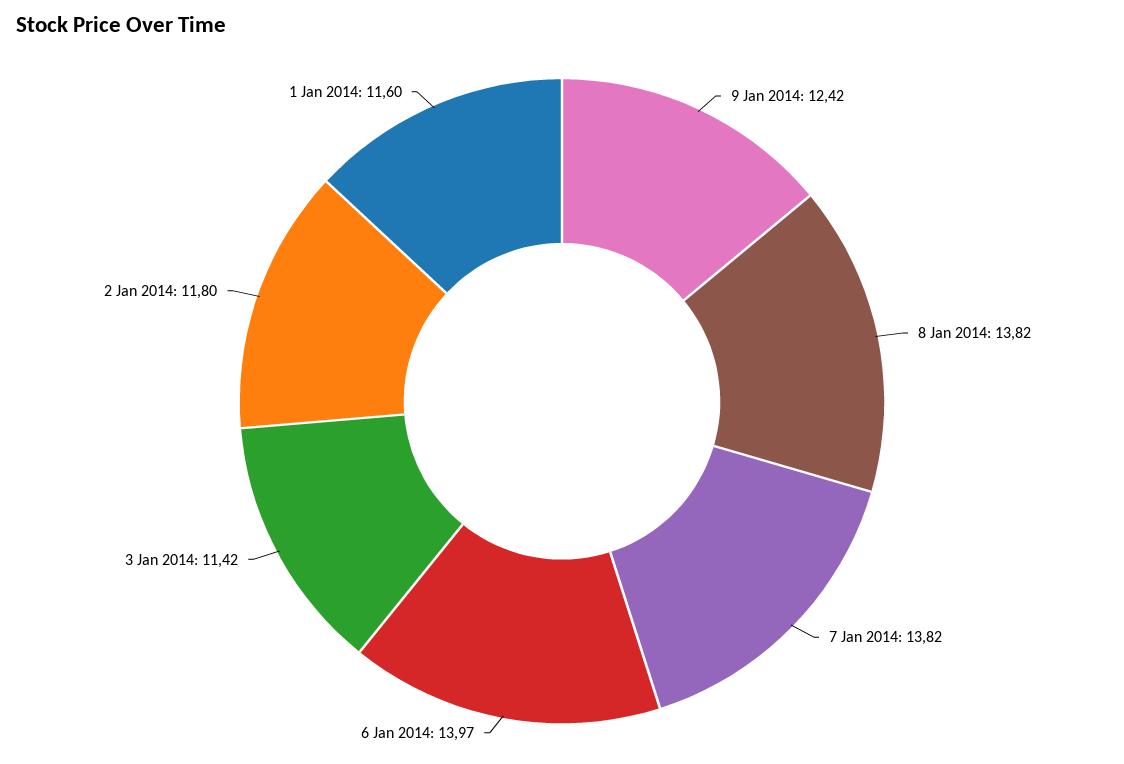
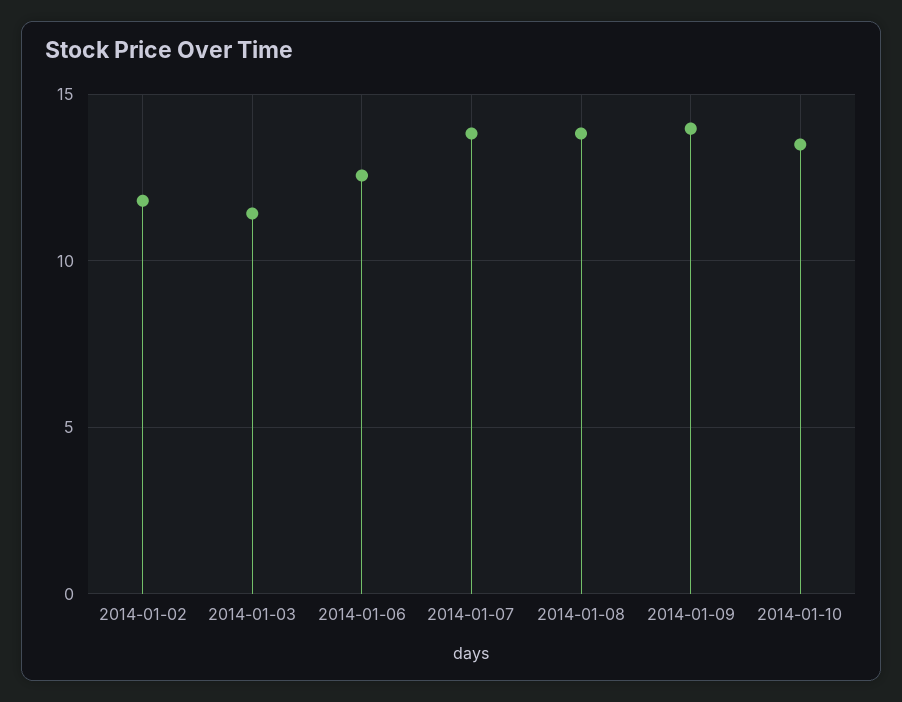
9 Jan 2014: 12.42 -> 14
6 Jan 2014: 13.97 -> 12.5
1 Jan 2014: 11.6 -> none
2014-01-10: none -> 13.5

